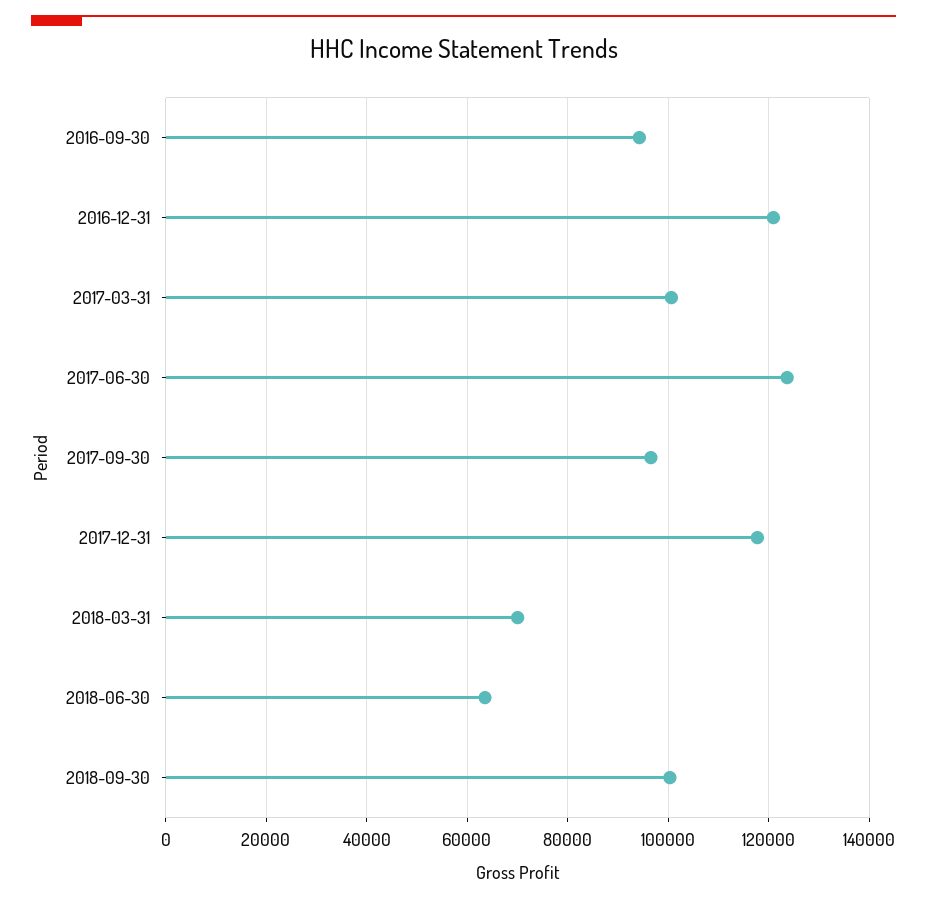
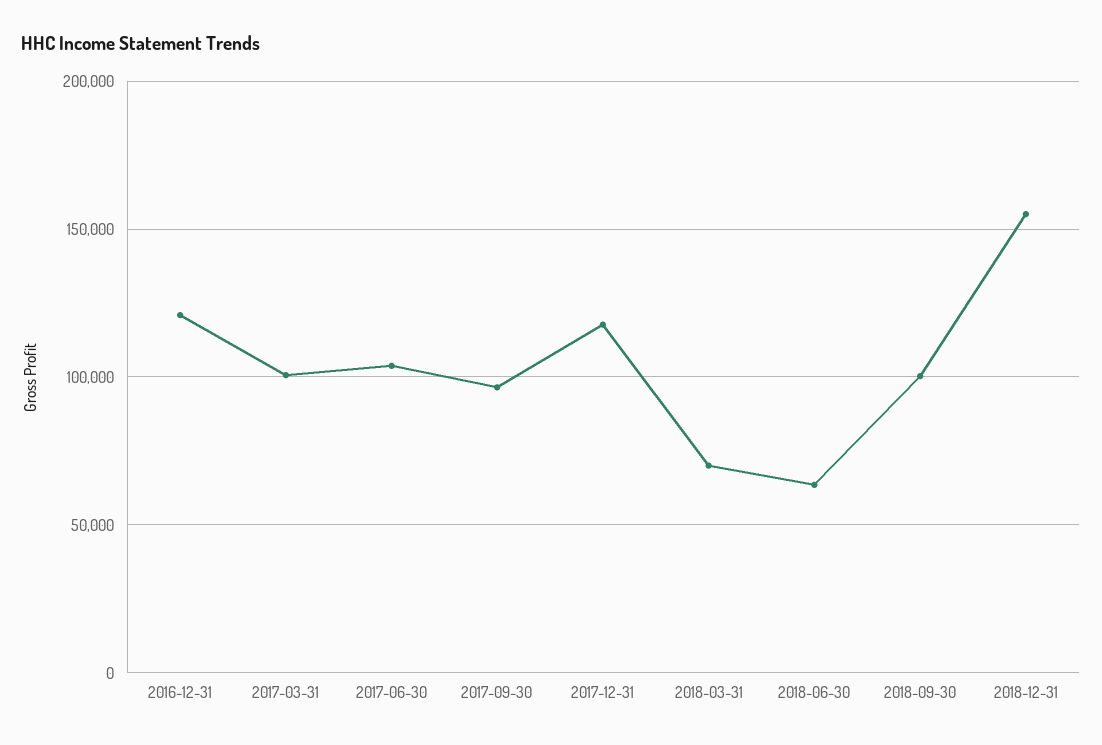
2016-09-30: 94000 -> none
2017-06-30: 124000 -> 105000
2018-12-31: none -> 155000

